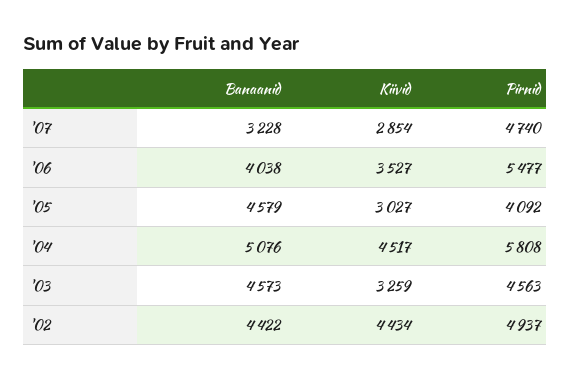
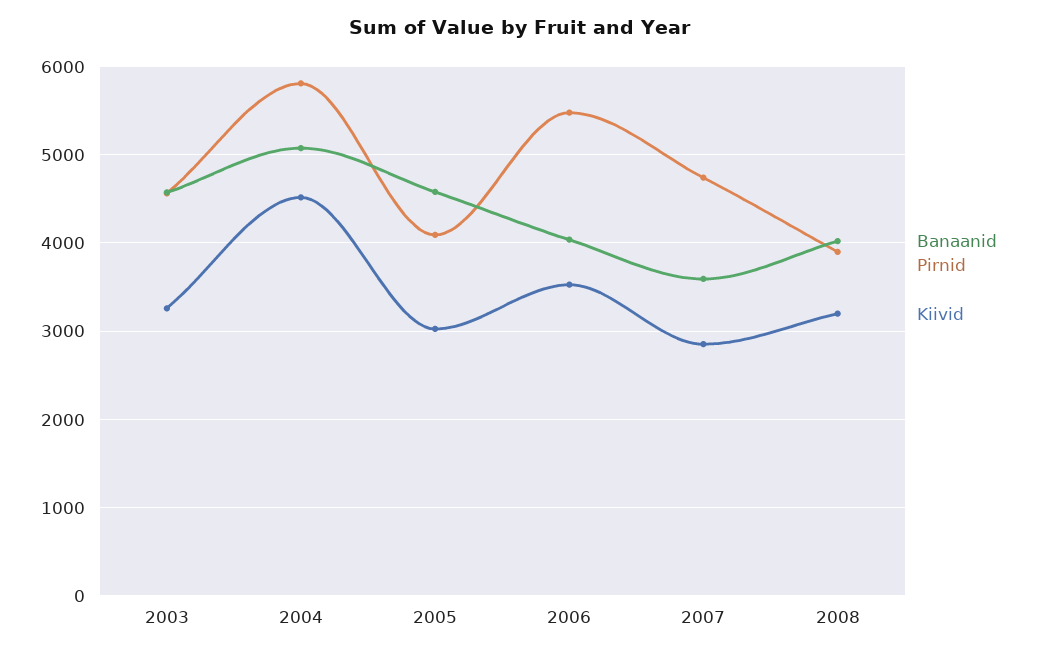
Banaanid, '07: 3228 -> 3600
Banaanid, '02: 4422 -> none
Kiivid, '02: 4434 -> none
Pirnid, '02: 4937 -> none
Banaanid, 2008: none -> 4000
Pirnid, 2008: none -> 3900
Kiivid, 2008: none -> 3200

